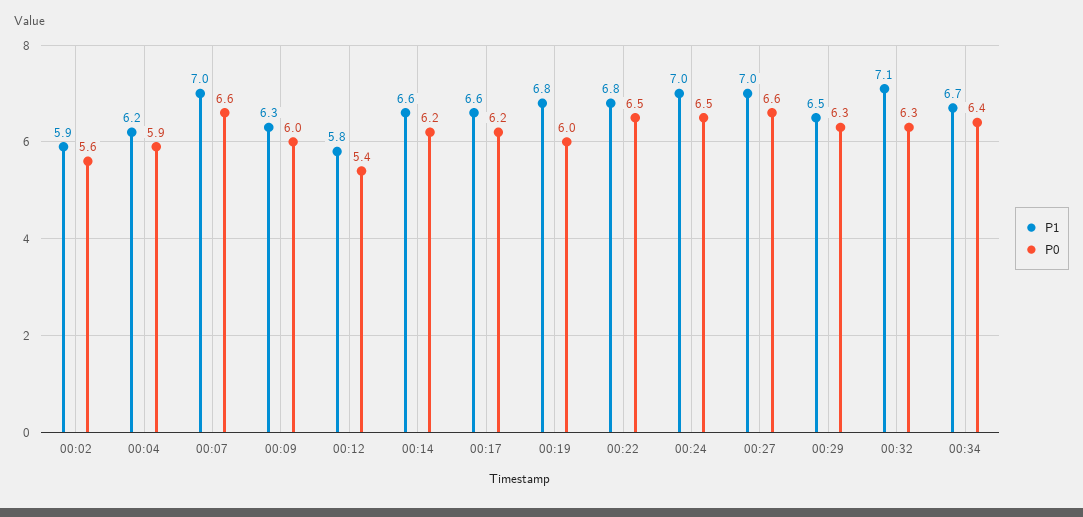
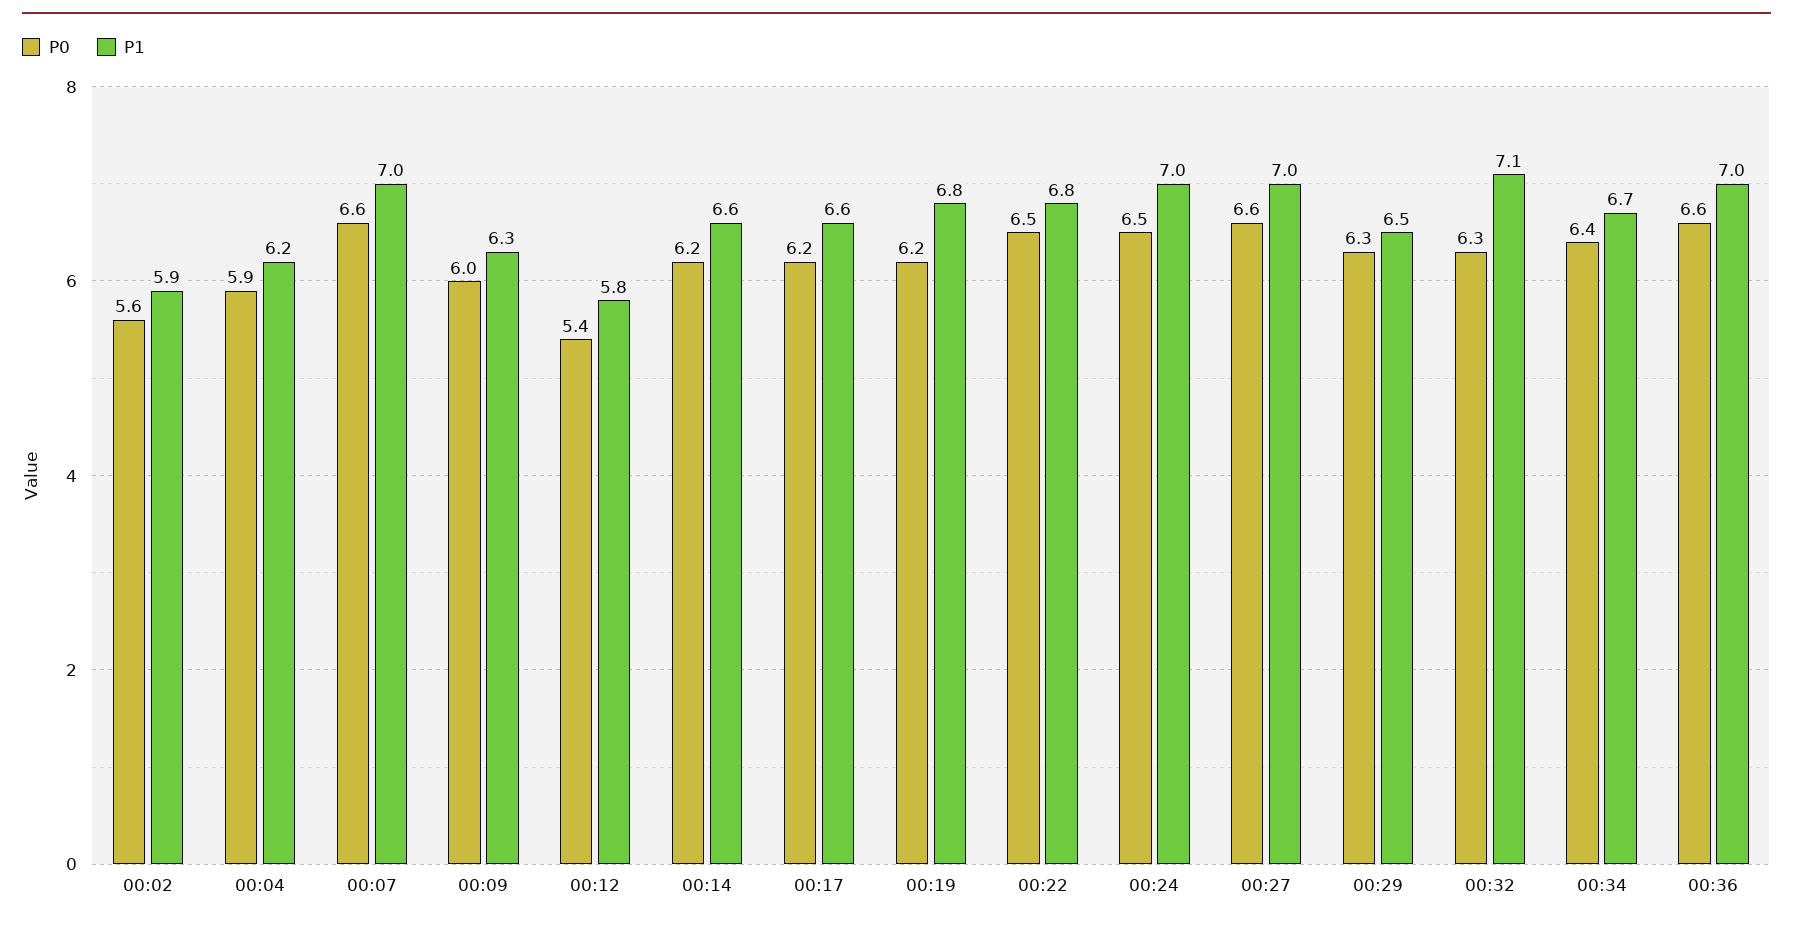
P0, 00:19: 6 -> 6.2
P0, 00:36: none -> 6.6
P1, 00:36: none -> 7

